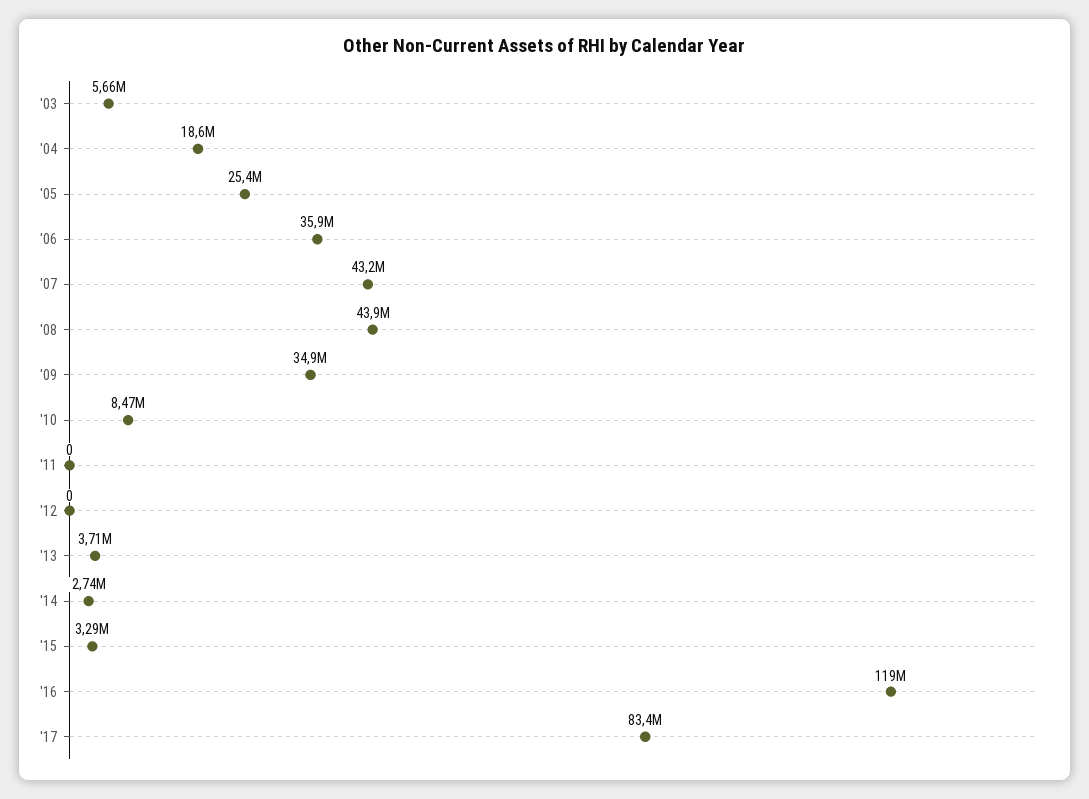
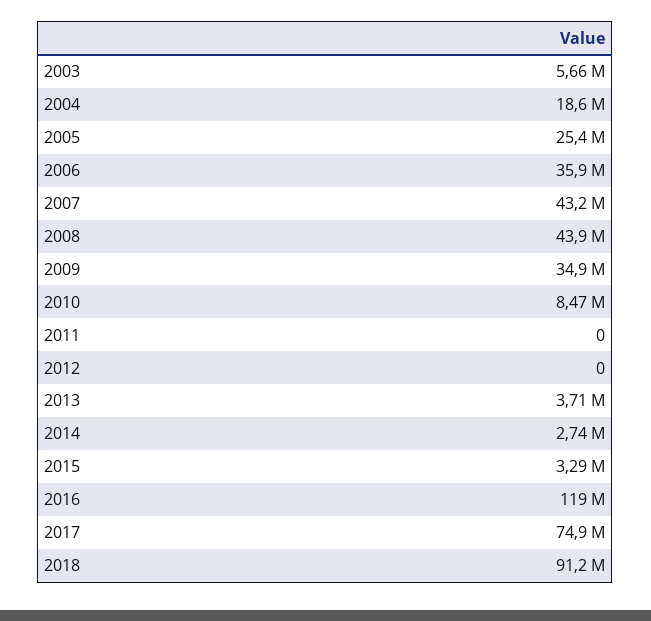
'17: 83400000 -> 74900000
2018: none -> 91200000

